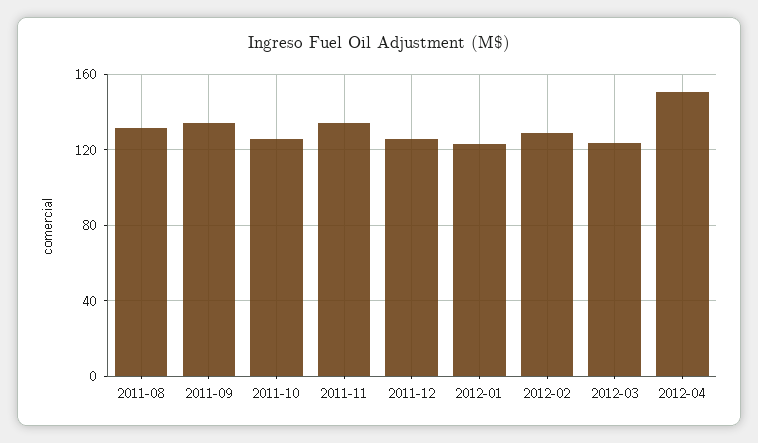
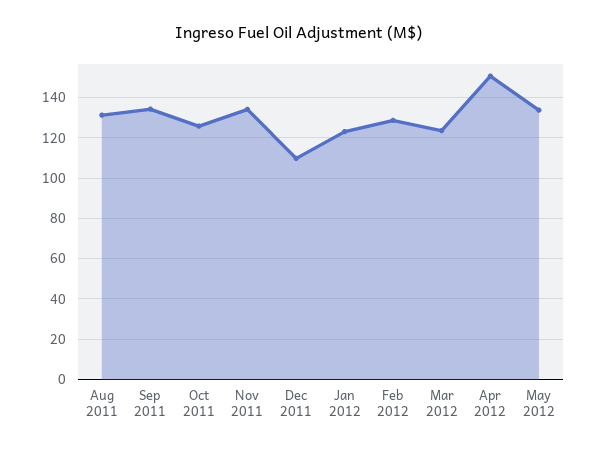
2011-12: 125 -> 110
May 2012: none -> 135

